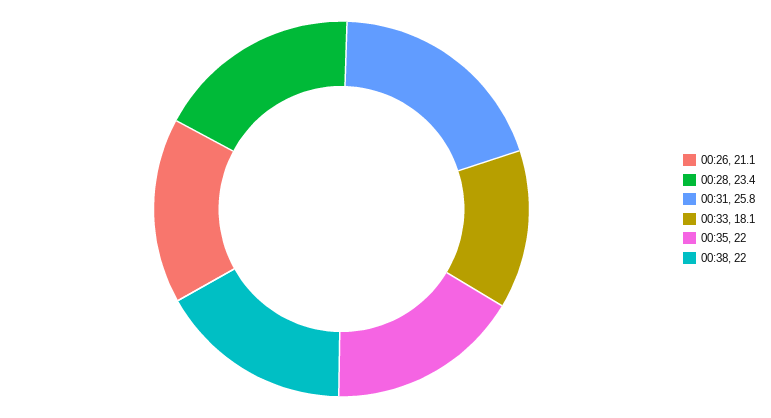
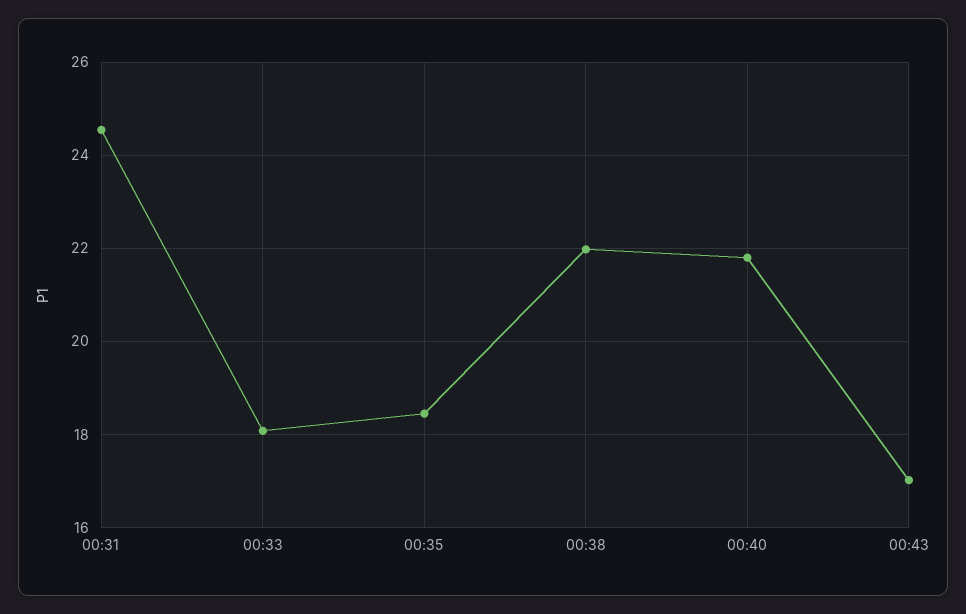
00:26: 21.1 -> none
00:28: 23.4 -> none
00:31: 25.8 -> 24.6
00:35: 22 -> 18.4
00:40: none -> 21.8
00:43: none -> 17

